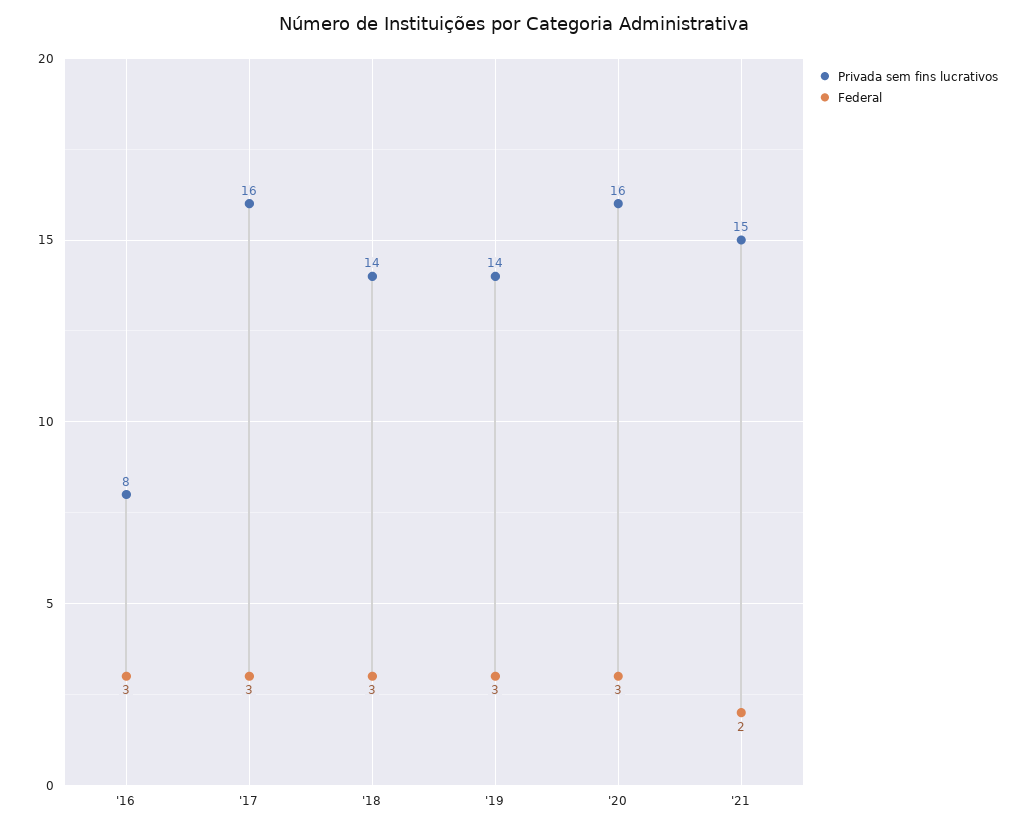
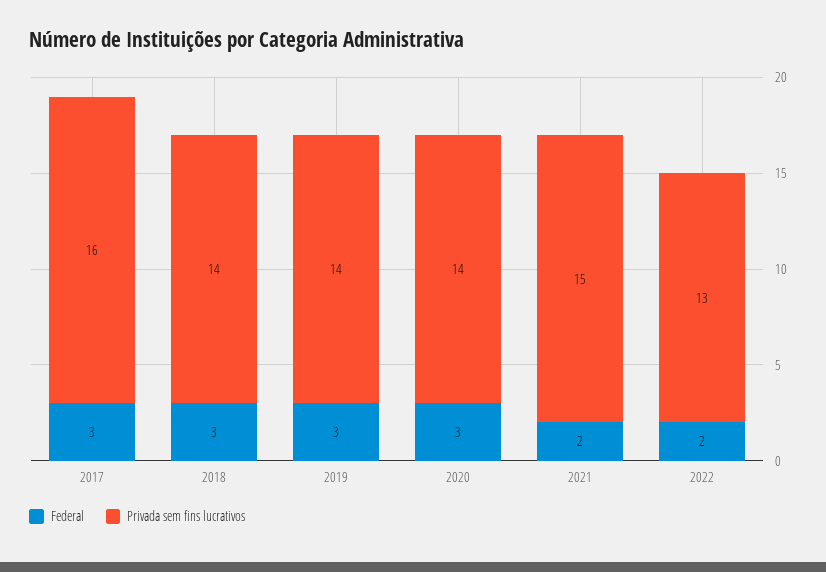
Privada sem fins lucrativos, '16: 8 -> none
Federal, '16: 3 -> none
Privada sem fins lucrativos, '20: 16 -> 14
Federal, 2022: none -> 2
Privada sem fins lucrativos, 2022: none -> 13

